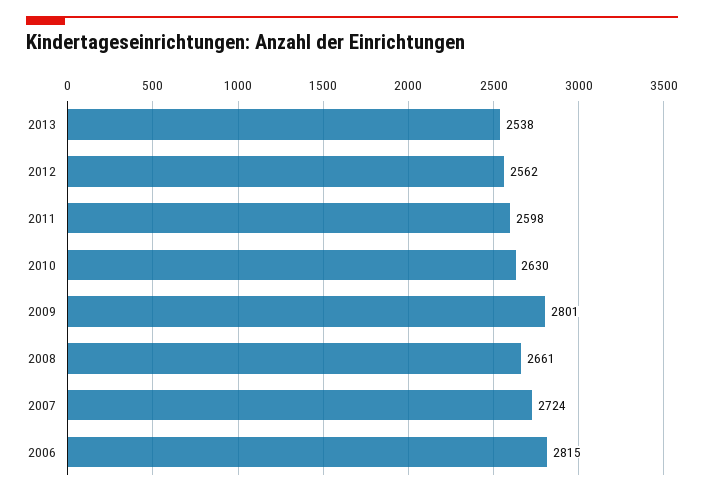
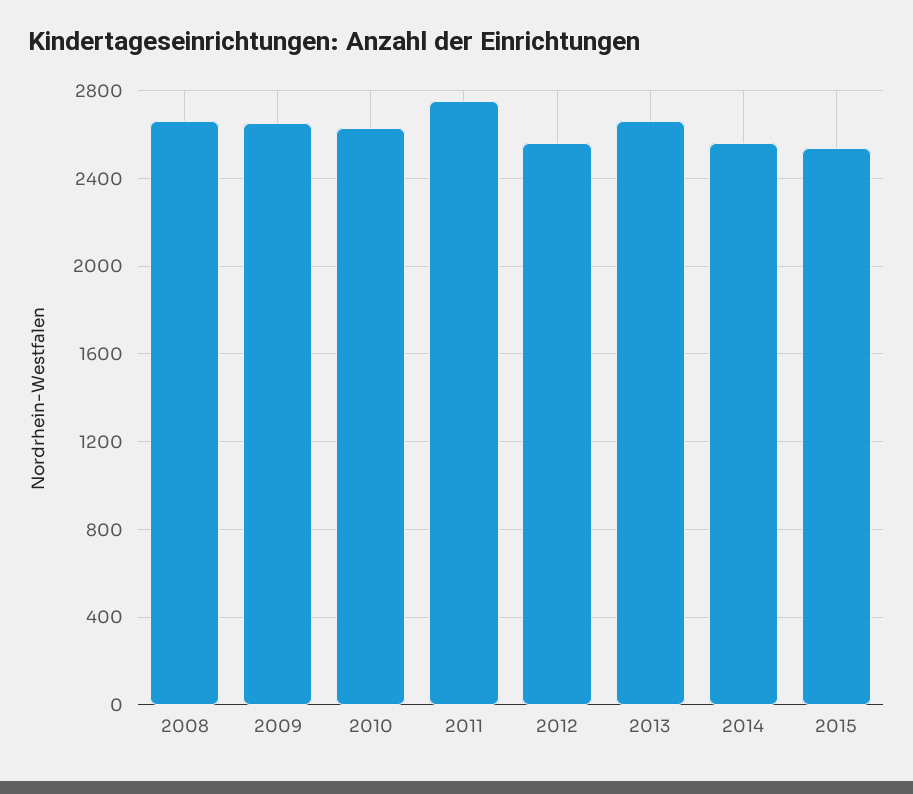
2013: 2538 -> 2650
2011: 2598 -> 2750
2009: 2801 -> 2650
2007: 2724 -> none
2006: 2815 -> none
2014: none -> 2550
2015: none -> 2550

